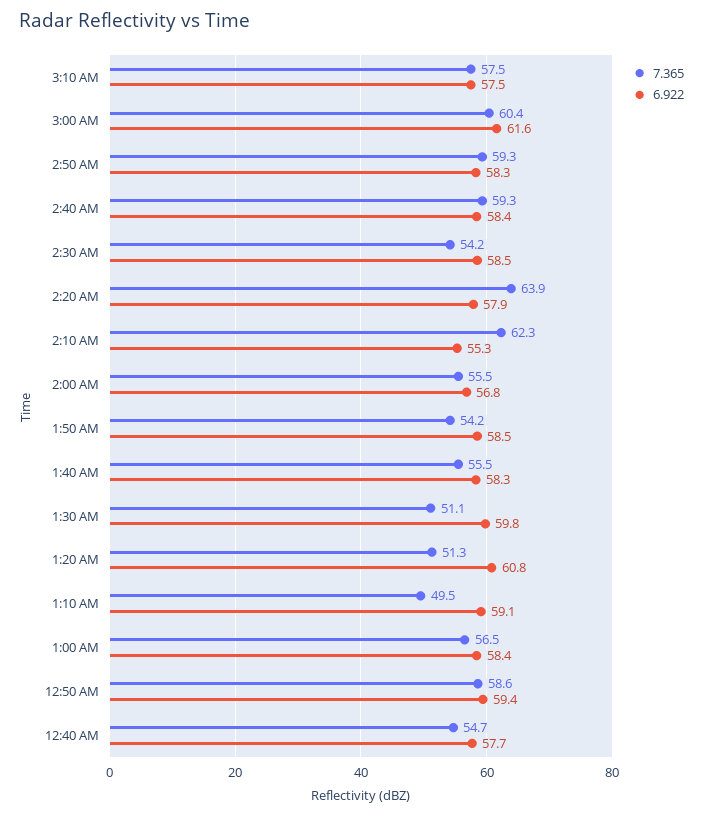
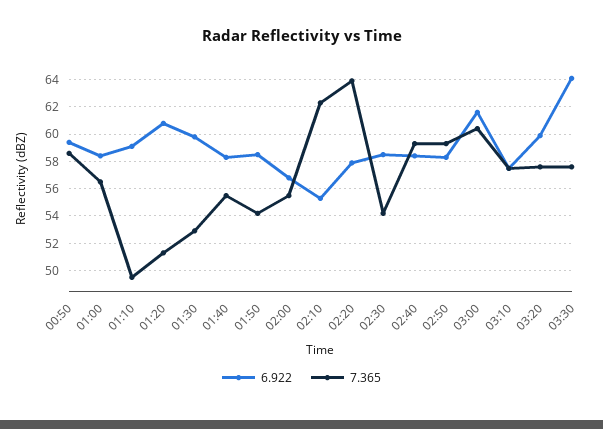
7.365, 1:30 AM: 51.1 -> 53
7.365, 12:40 AM: 54.7 -> none
6.922, 12:40 AM: 57.7 -> none
6.922, 03:20: none -> 60
7.365, 03:20: none -> 57.5
6.922, 03:30: none -> 64
7.365, 03:30: none -> 57.5

